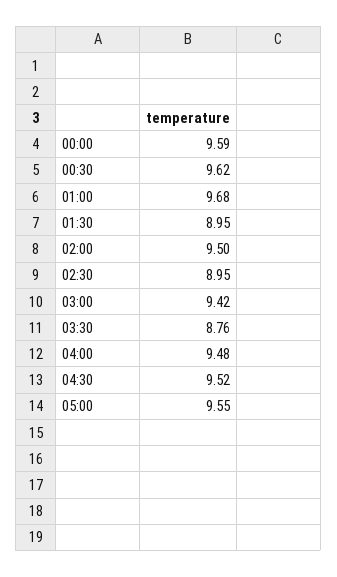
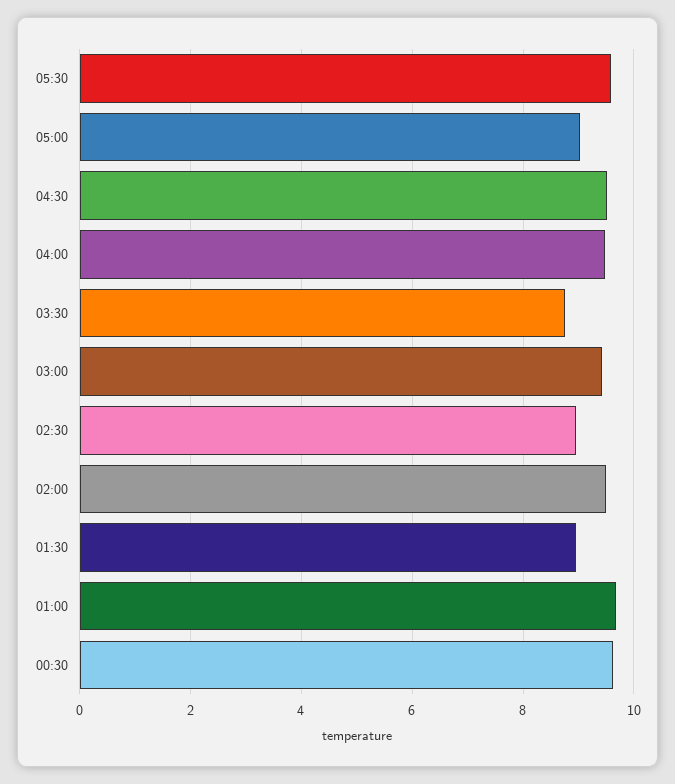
00:00: 9.59 -> none
05:00: 9.55 -> 9
05:30: none -> 9.6

